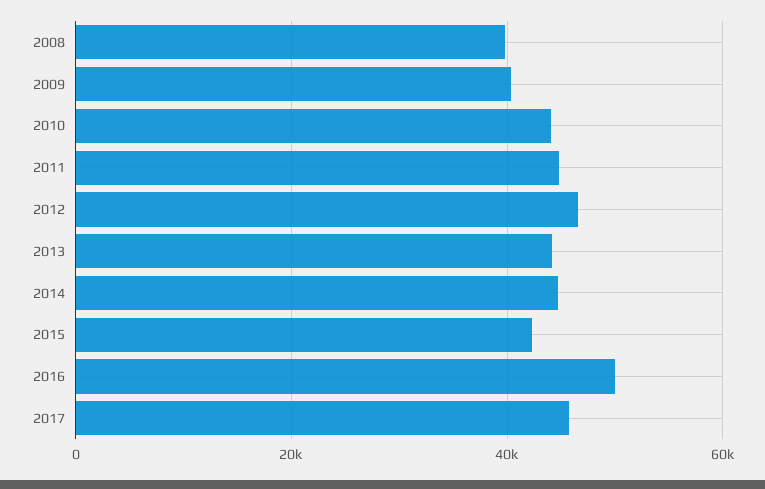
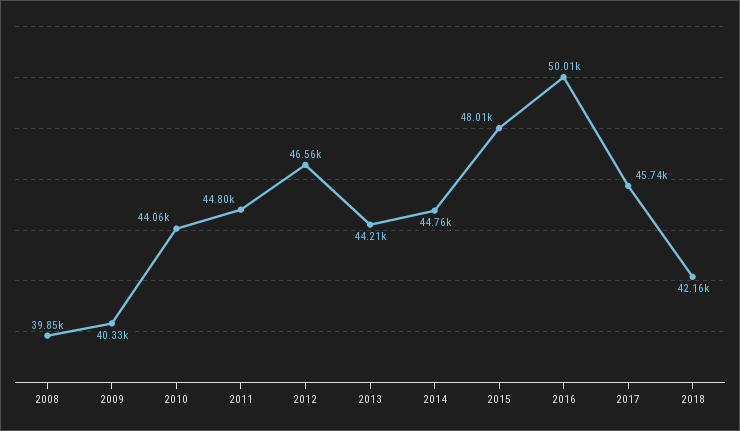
2015: 42000 -> 48010
2018: none -> 42160

